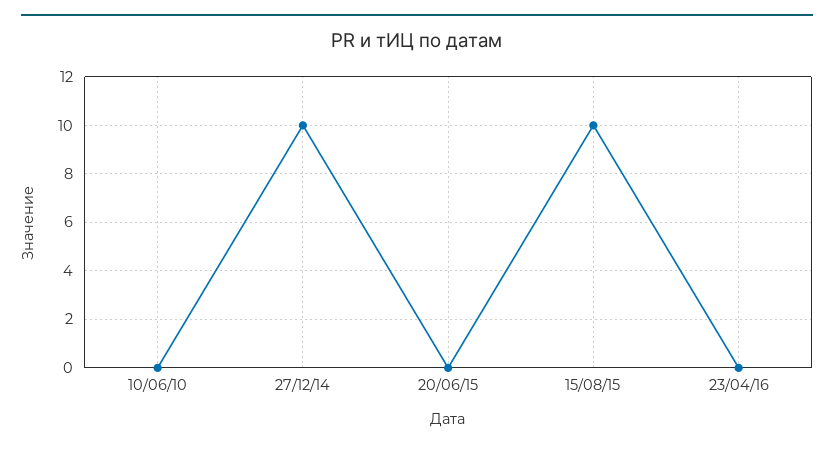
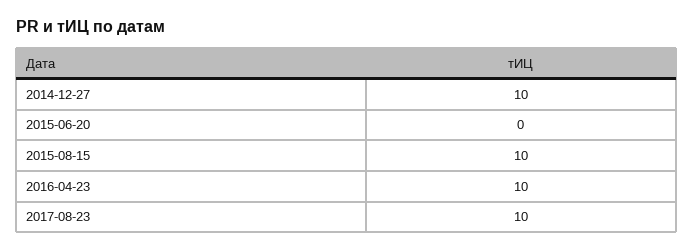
10/06/10: 0 -> none
23/04/16: 0 -> 10
2017-08-23: none -> 10

